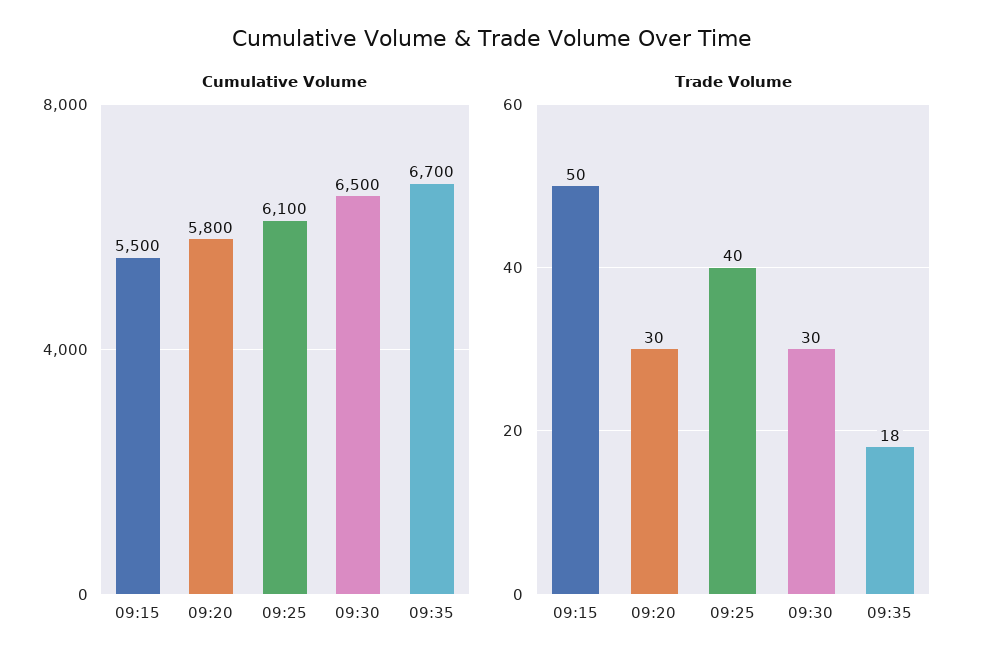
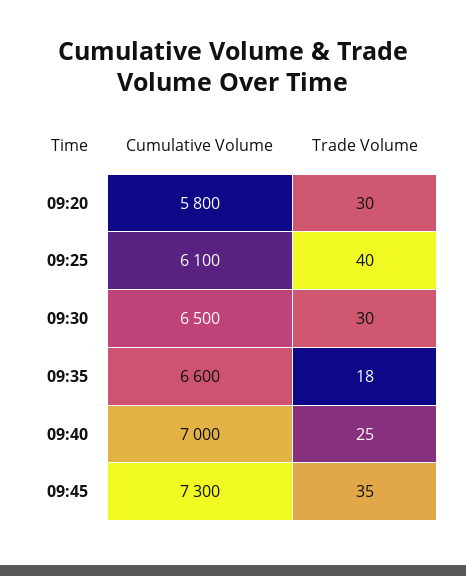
Cumulative Volume, 09:15: 5500 -> none
Cumulative Volume, 09:35: 6700 -> 6600
Trade Volume, 09:15: 50 -> none
Cumulative Volume, 09:40: none -> 7000
Trade Volume, 09:40: none -> 25
Cumulative Volume, 09:45: none -> 7300
Trade Volume, 09:45: none -> 35

